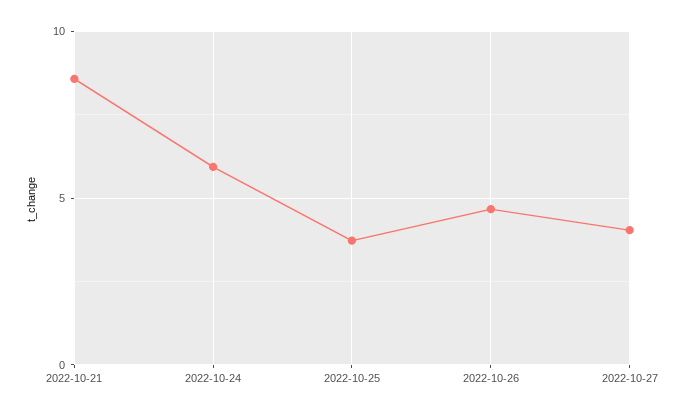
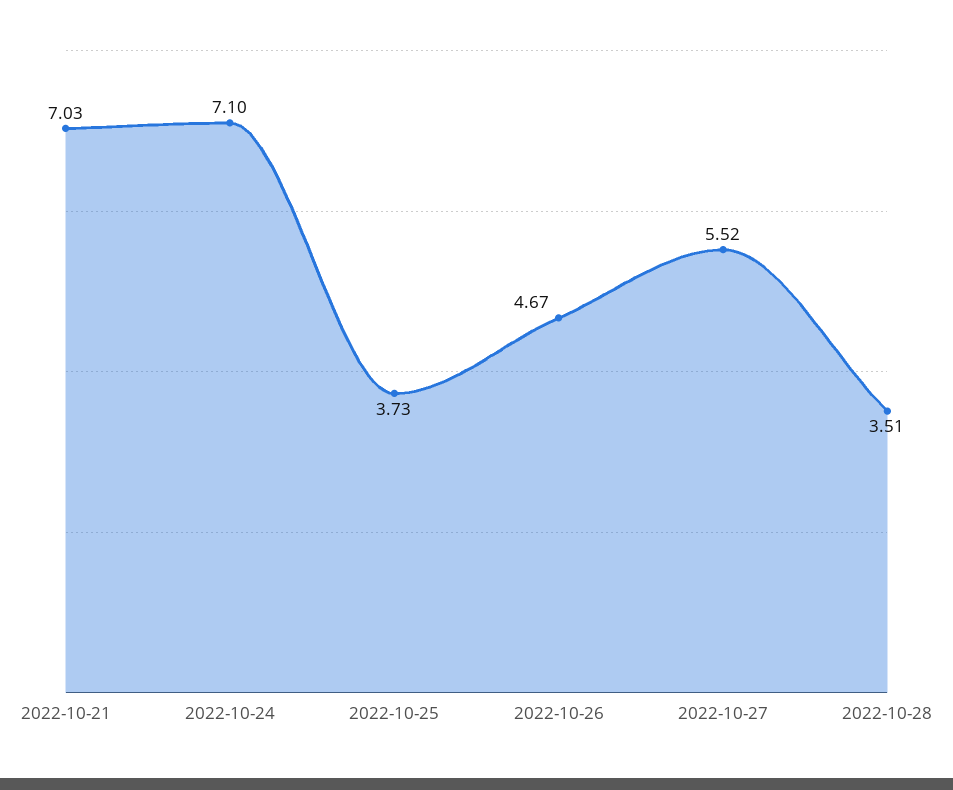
2022-10-21: 8.5 -> 7.03
2022-10-24: 6 -> 7.1
2022-10-27: 4 -> 5.52
2022-10-28: none -> 3.51

